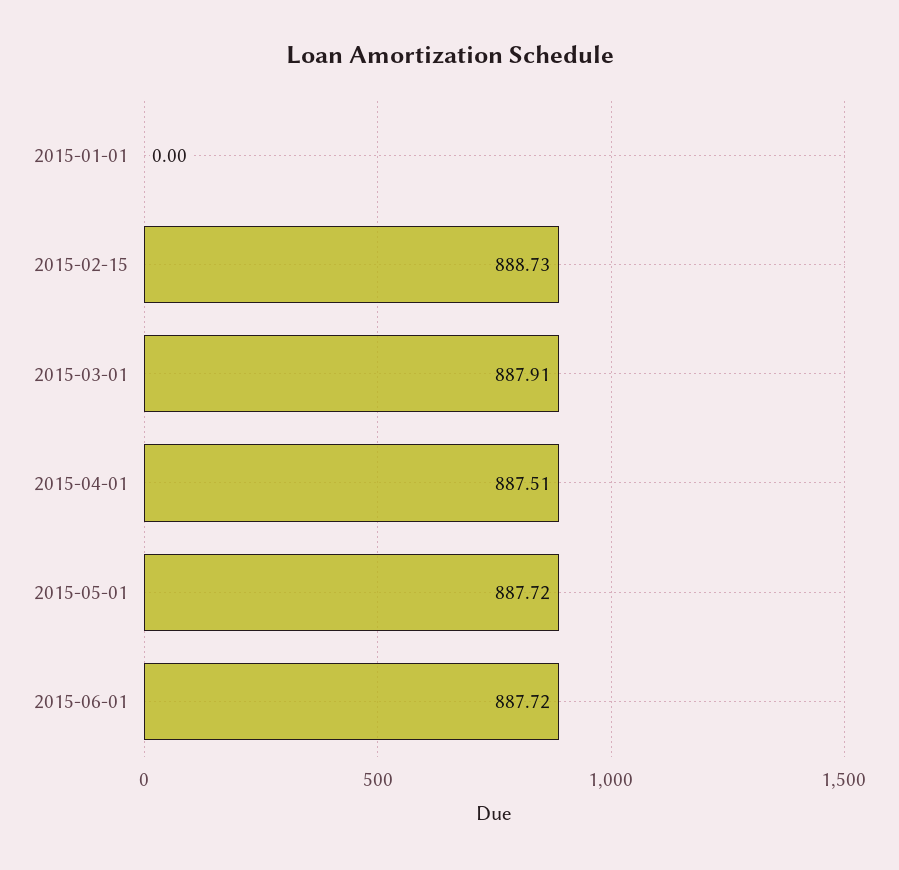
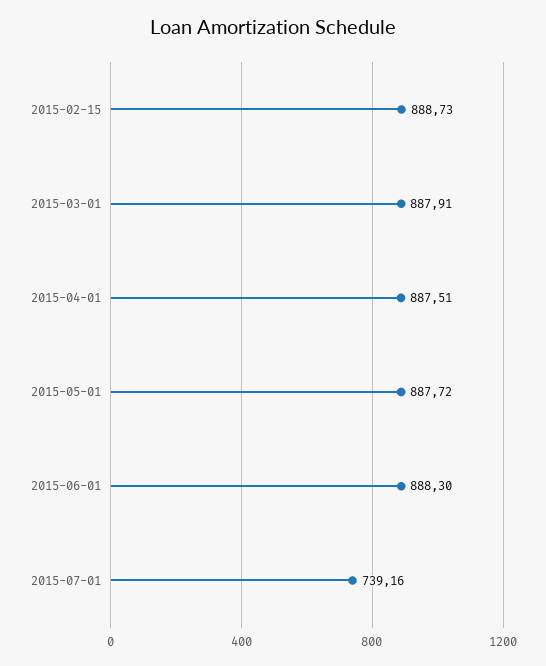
2015-01-01: 0 -> none
2015-06-01: 887.72 -> 888.3
2015-07-01: none -> 739.16

